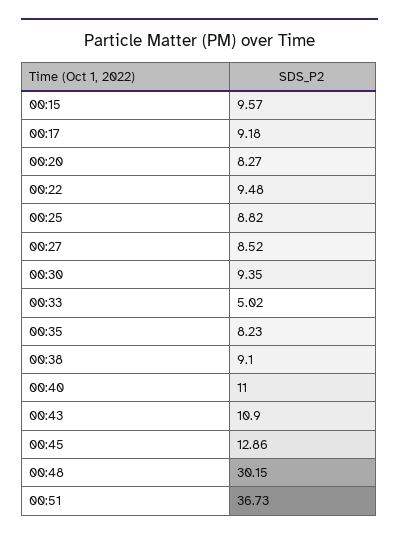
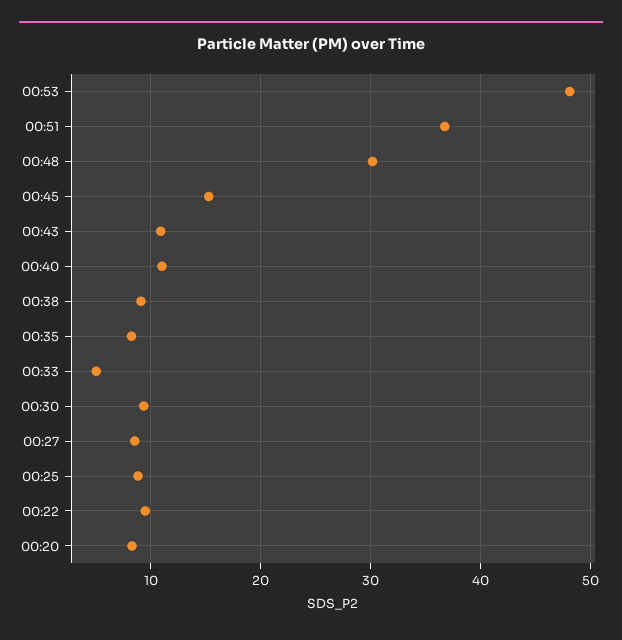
00:15: 9.57 -> none
00:17: 9.18 -> none
00:45: 12.86 -> 15
00:53: none -> 48

